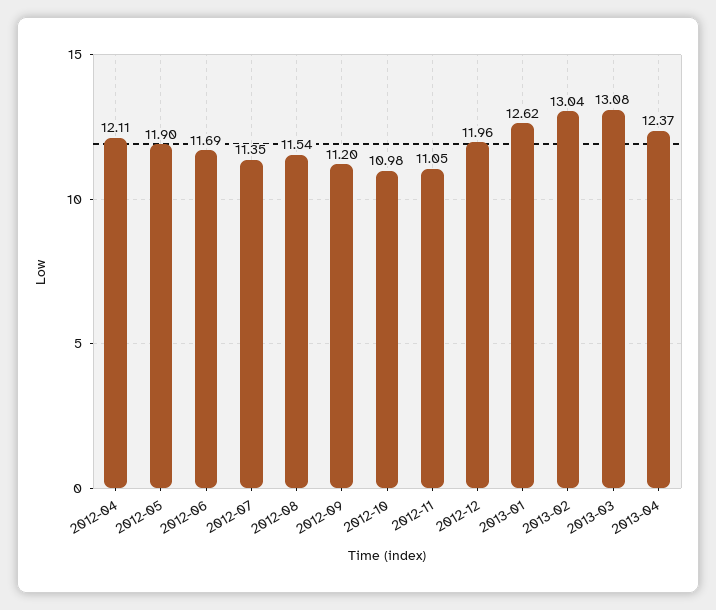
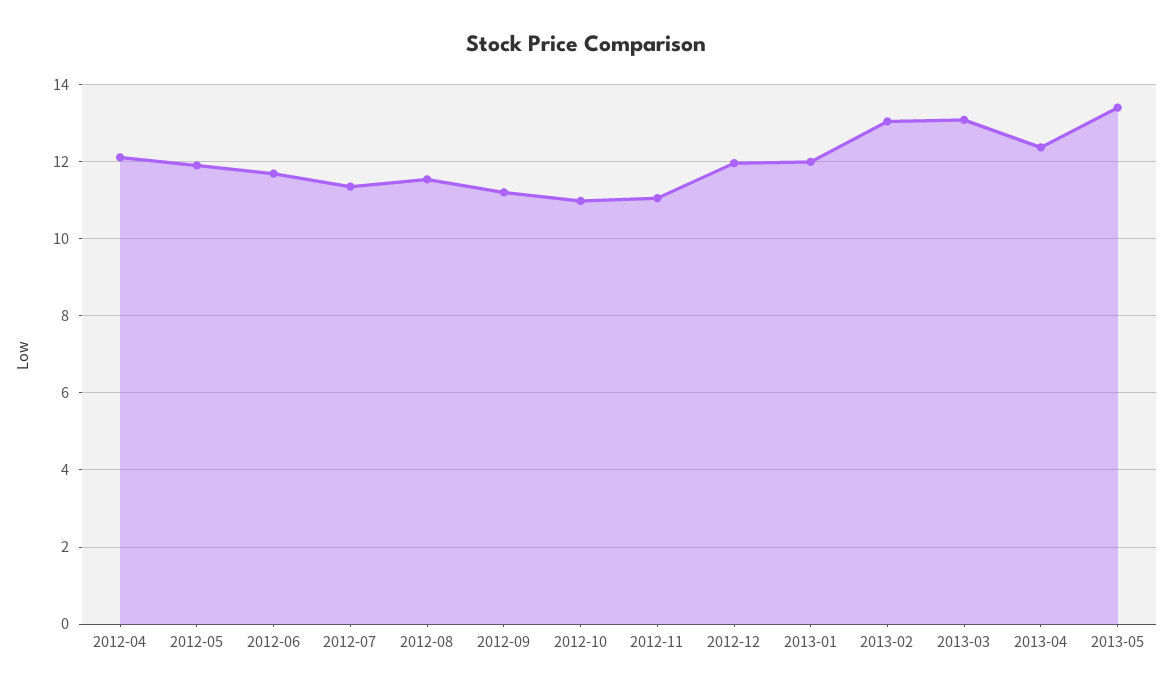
2013-01: 12.62 -> 12
2013-05: none -> 13.4

